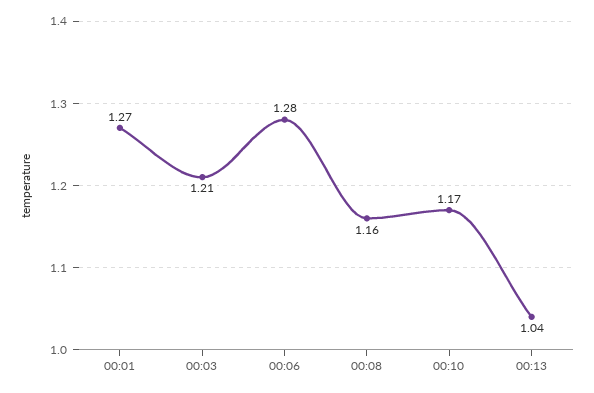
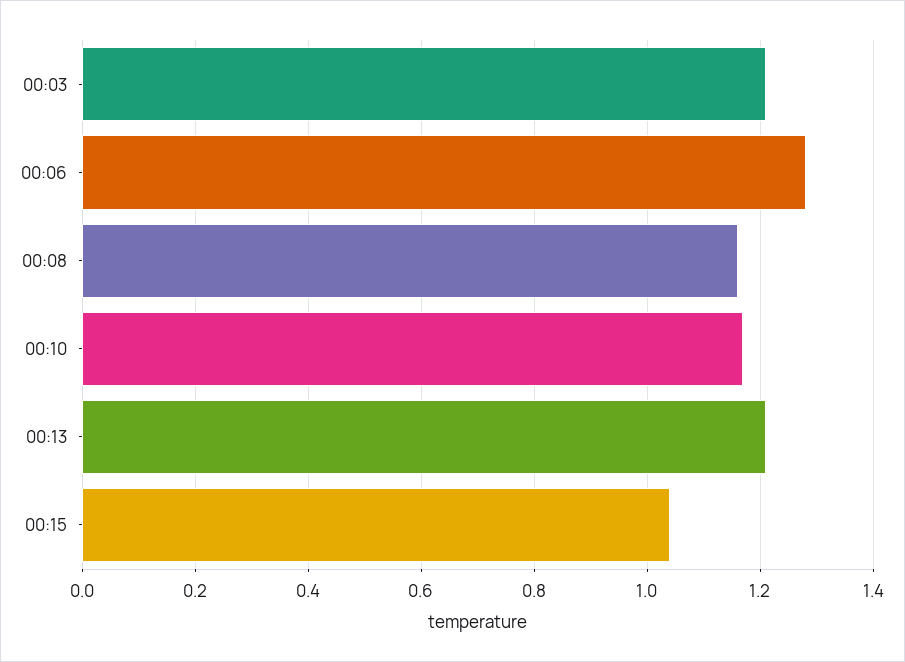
00:01: 1.27 -> none
00:13: 1.04 -> 1.2
00:15: none -> 1.05

